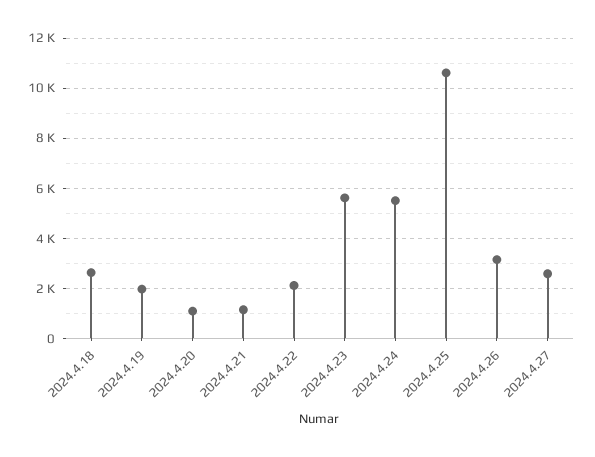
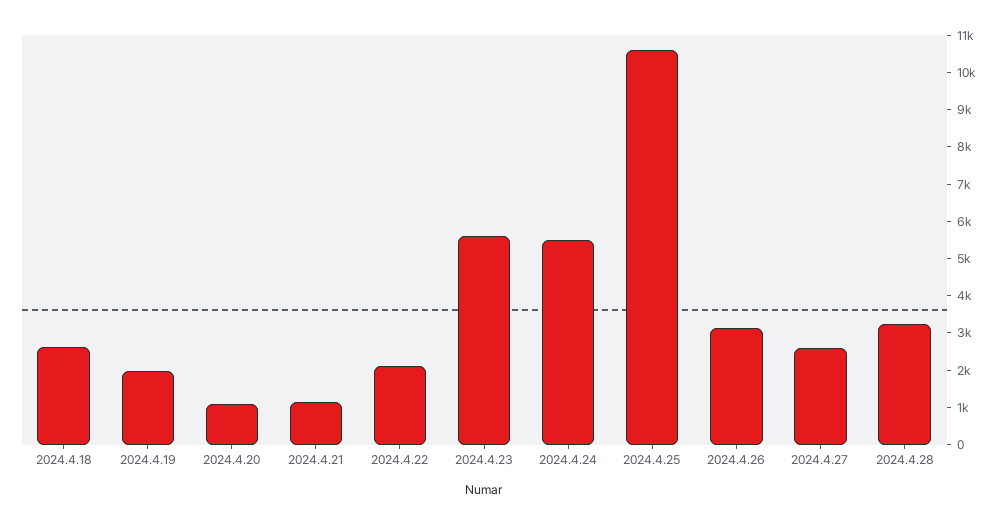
2024.4.28: none -> 3250

